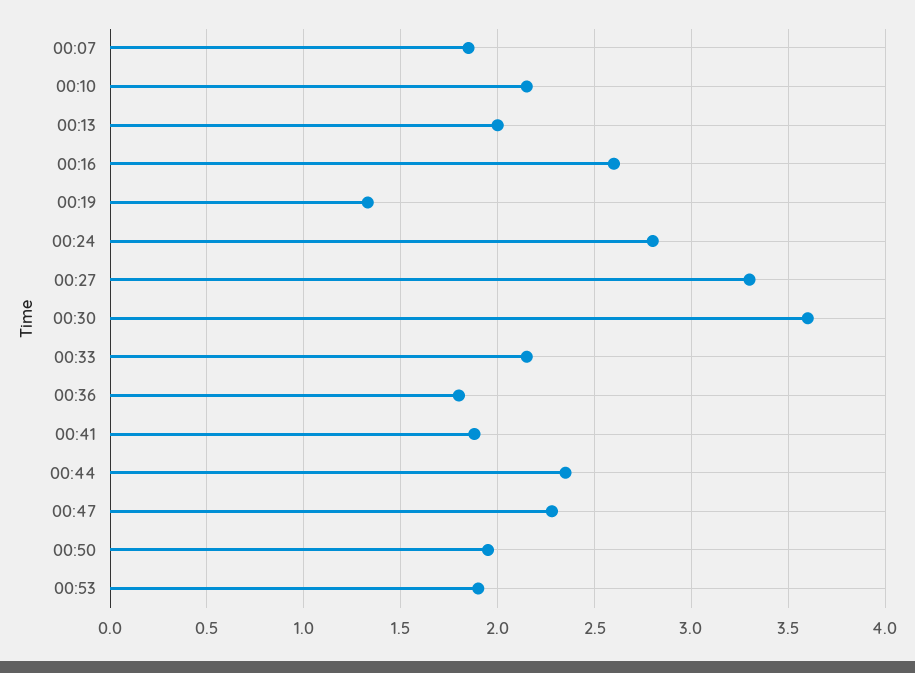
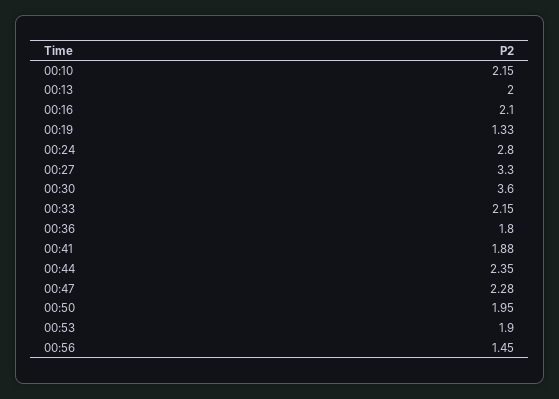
00:07: 1.85 -> none
00:16: 2.6 -> 2.1
00:56: none -> 1.45

